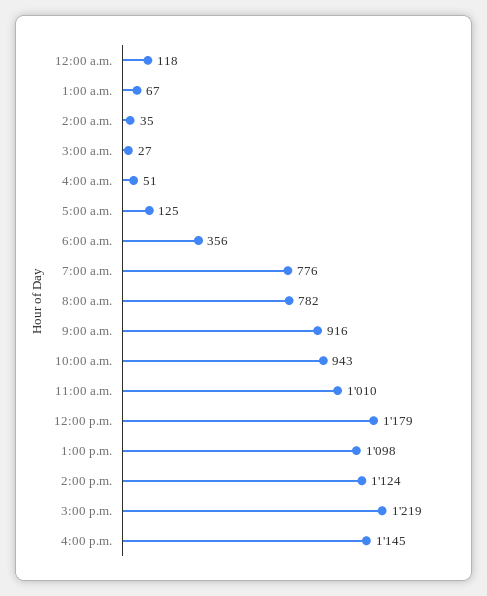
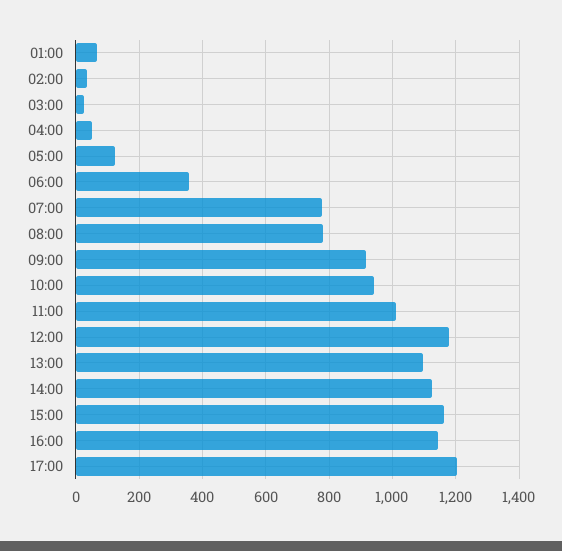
12:00 a.m.: 118 -> none
3:00 p.m.: 1219 -> 1160
17:00: none -> 1200

